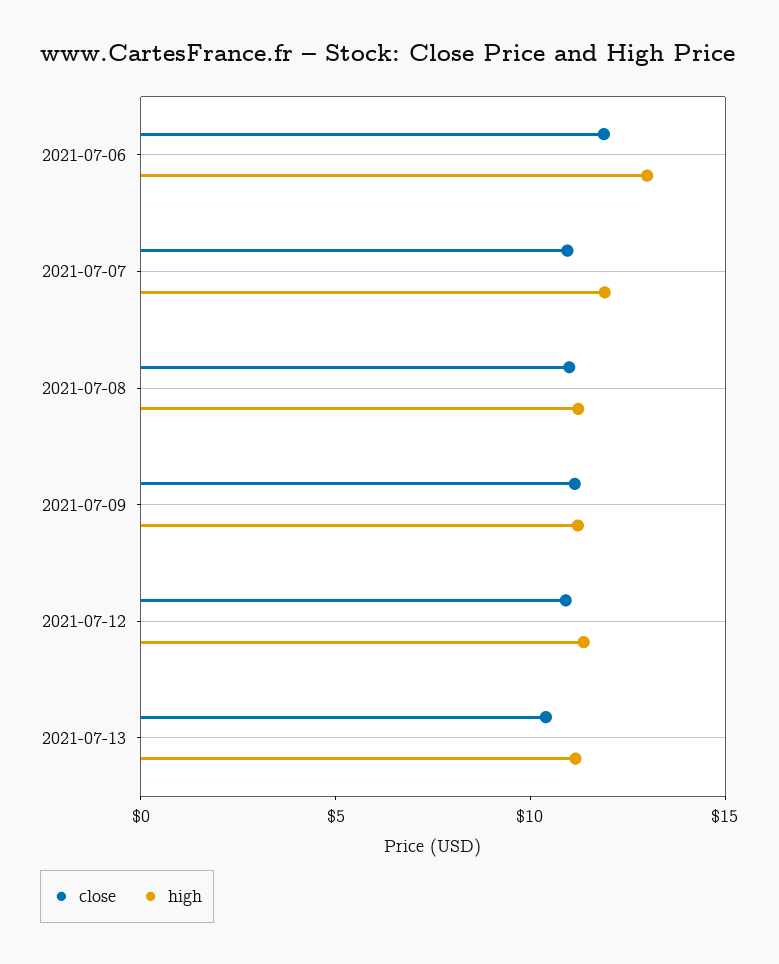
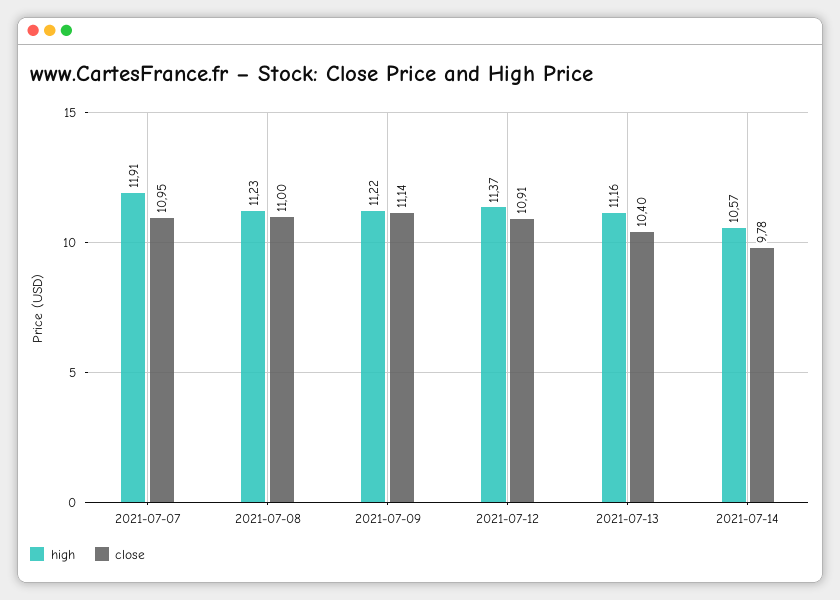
close, 2021-07-06: 12 -> none
high, 2021-07-06: 13 -> none
high, 2021-07-14: none -> 10.57
close, 2021-07-14: none -> 9.78

